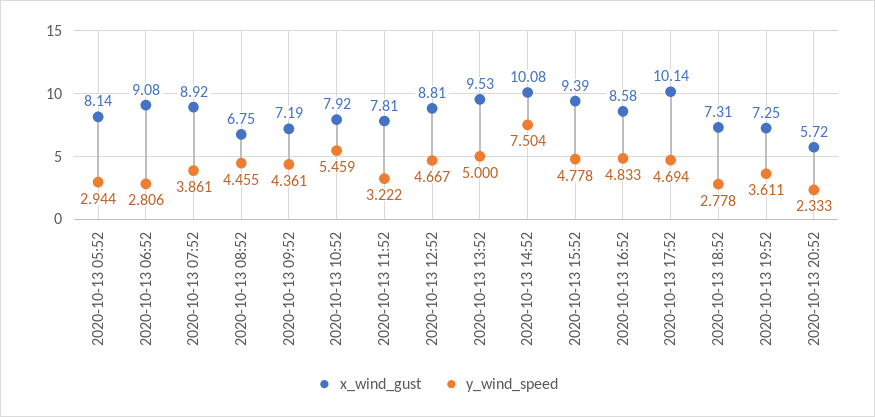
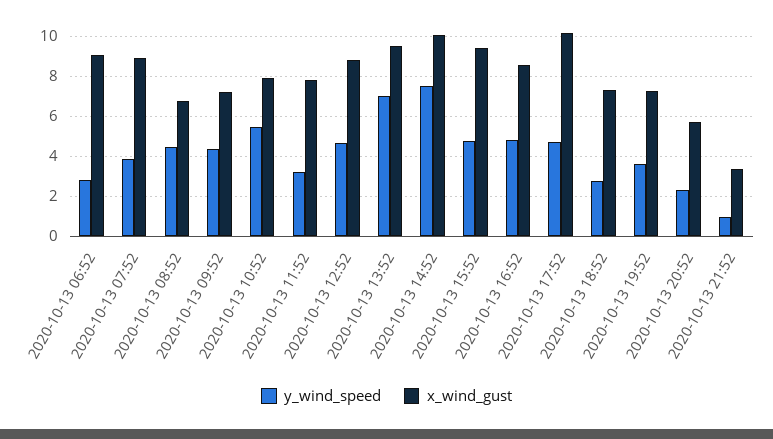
x_wind_gust, 2020-10-13 05:52: 8.14 -> none
y_wind_speed, 2020-10-13 05:52: 2.944 -> none
y_wind_speed, 2020-10-13 13:52: 5 -> 7
y_wind_speed, 2020-10-13 21:52: none -> 1
x_wind_gust, 2020-10-13 21:52: none -> 3.5

